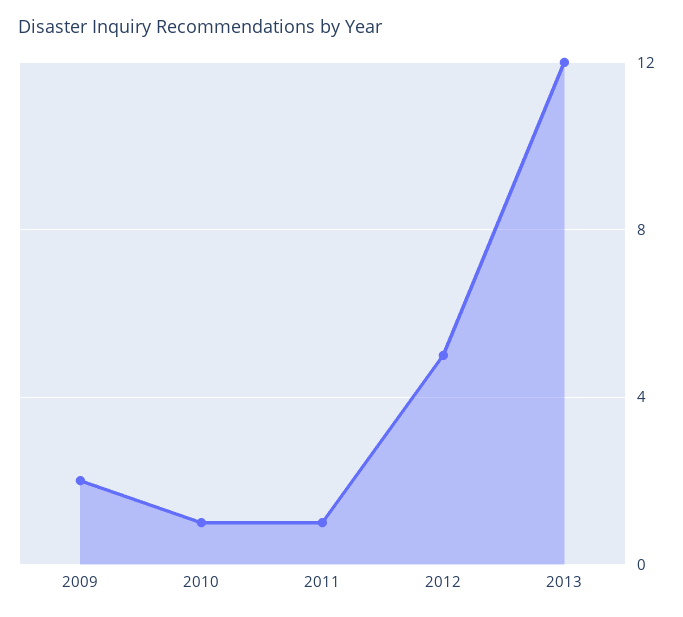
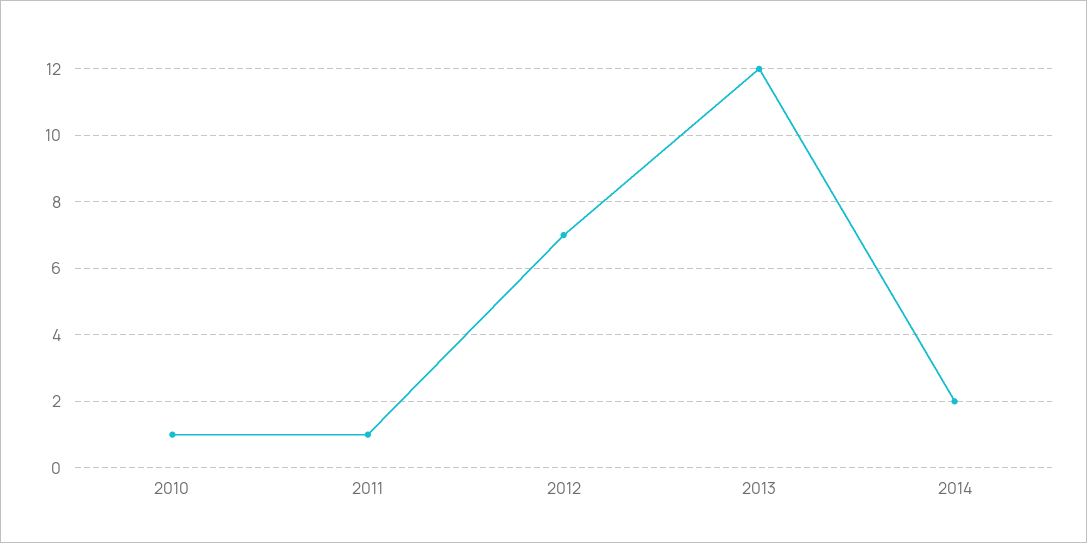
2009: 2 -> none
2012: 5 -> 7
2014: none -> 2

